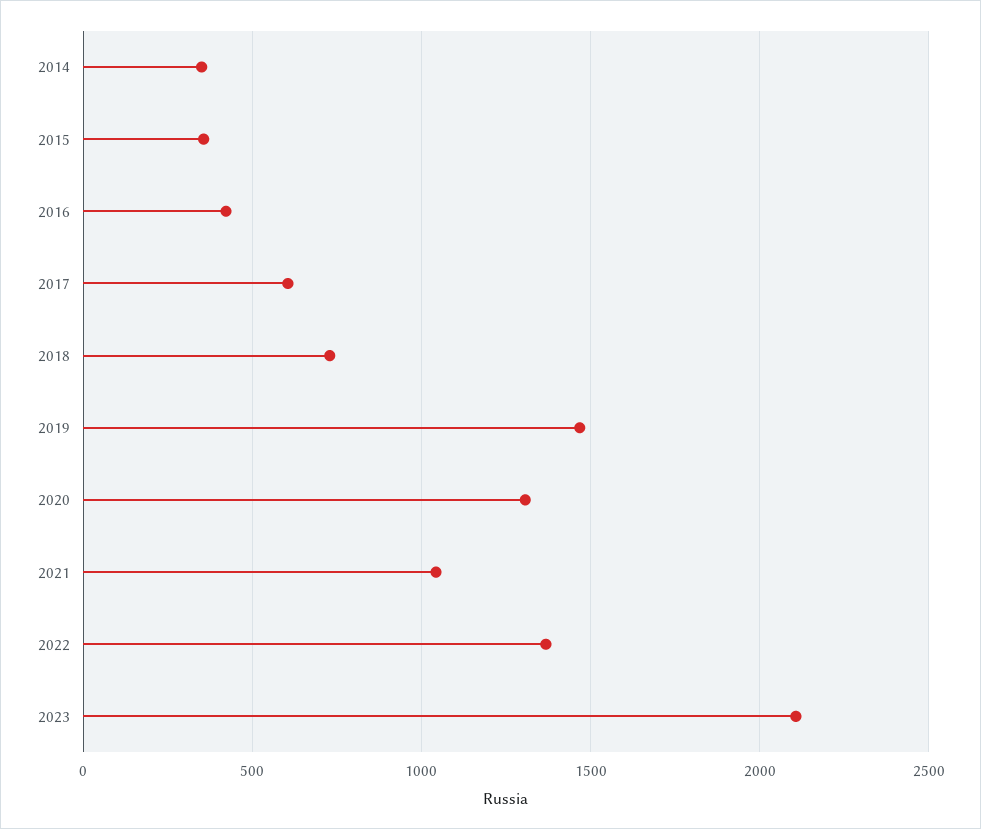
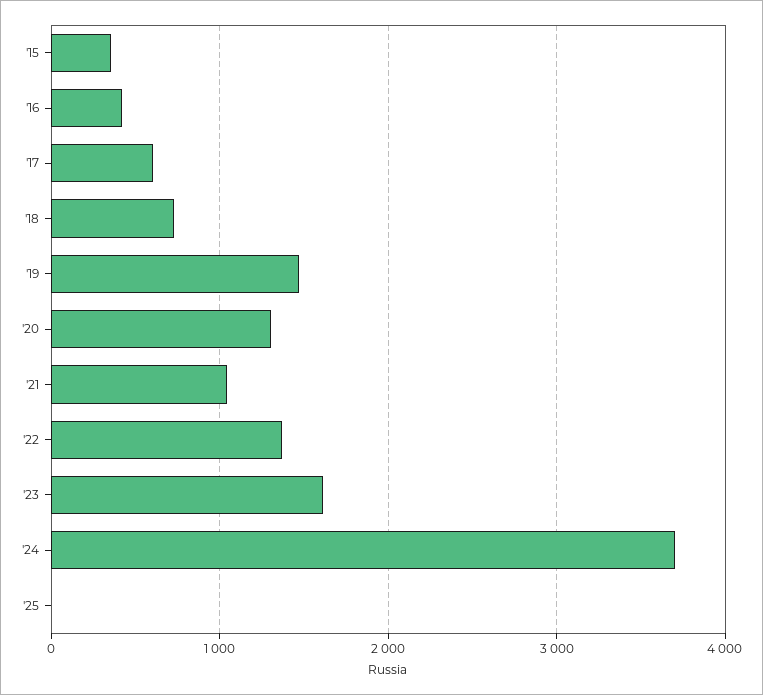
2014: 350 -> none
2023: 2100 -> 1600
'24: none -> 3700
'25: none -> 0

